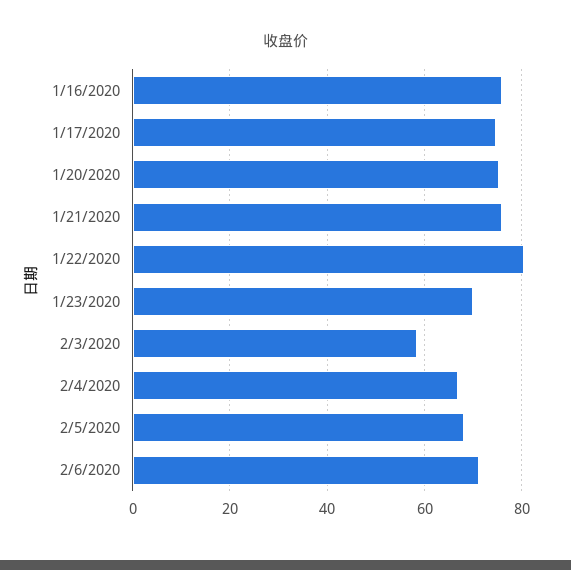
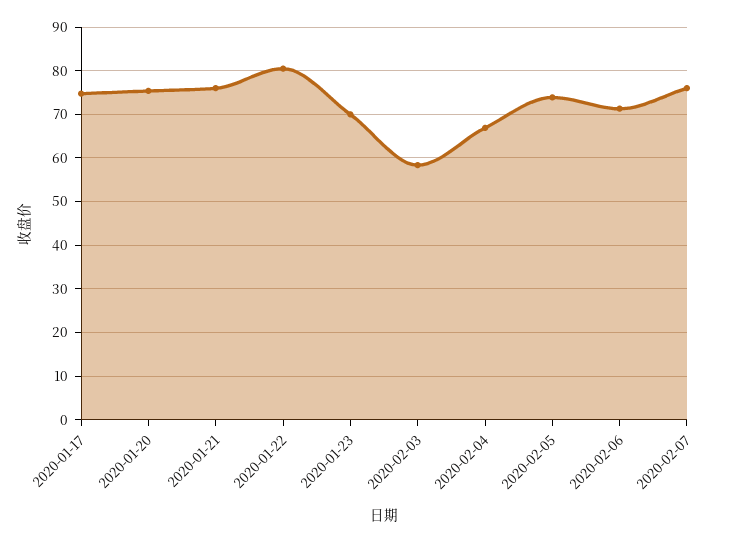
1/16/2020: 76 -> none
2/5/2020: 68 -> 74
2020-02-07: none -> 76

